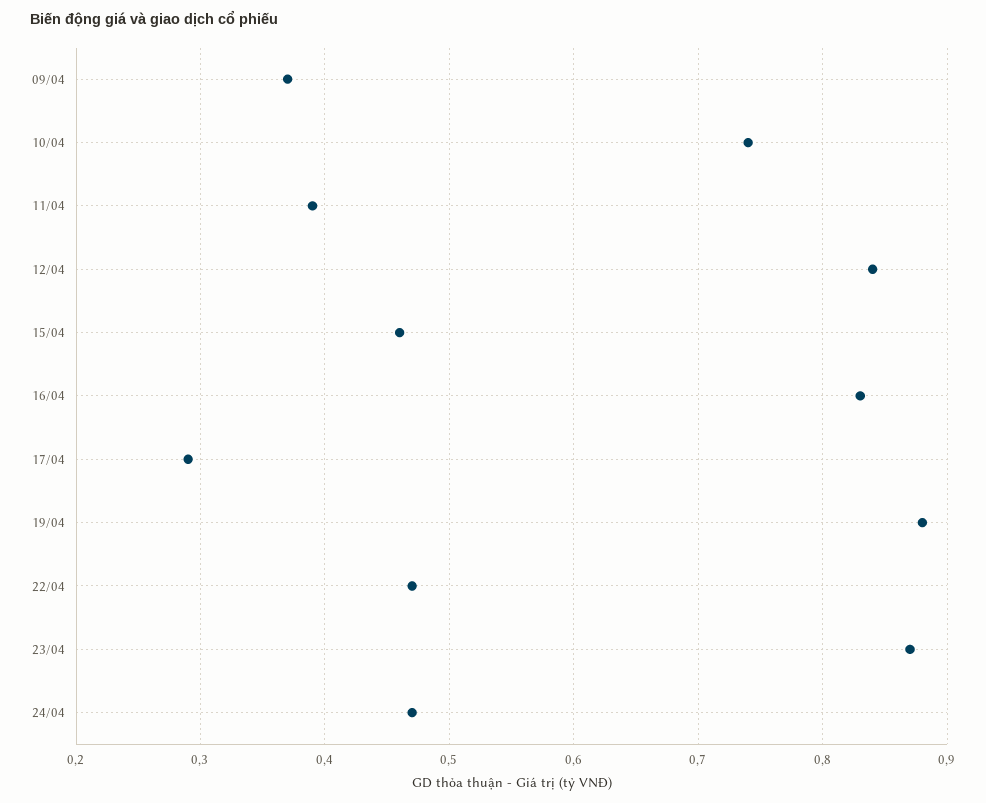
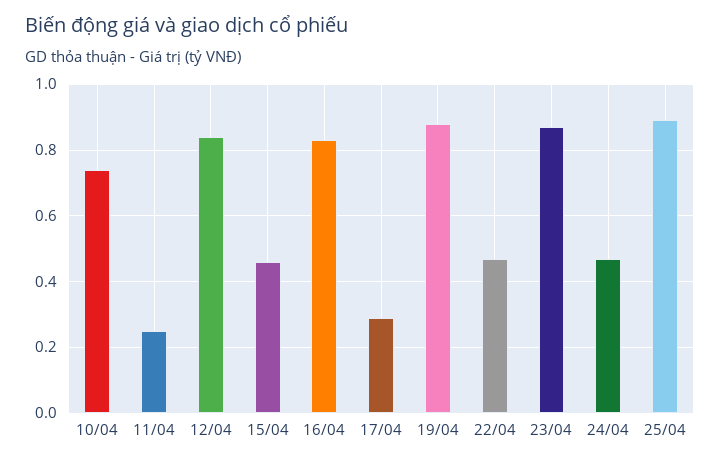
09/04: 0.37 -> none
11/04: 0.39 -> 0.25
25/04: none -> 0.9

